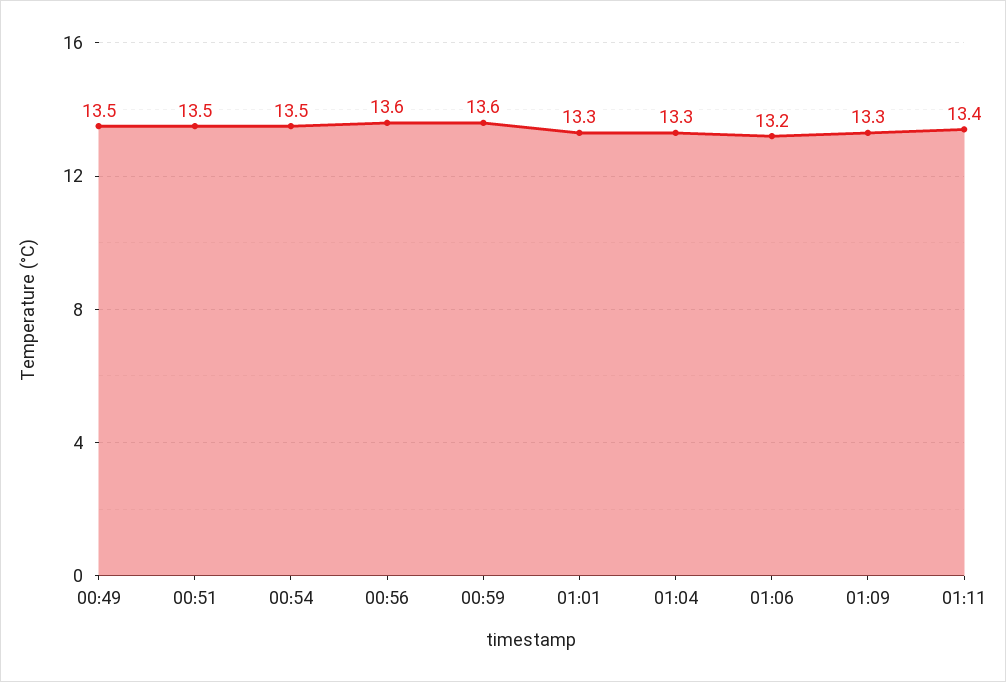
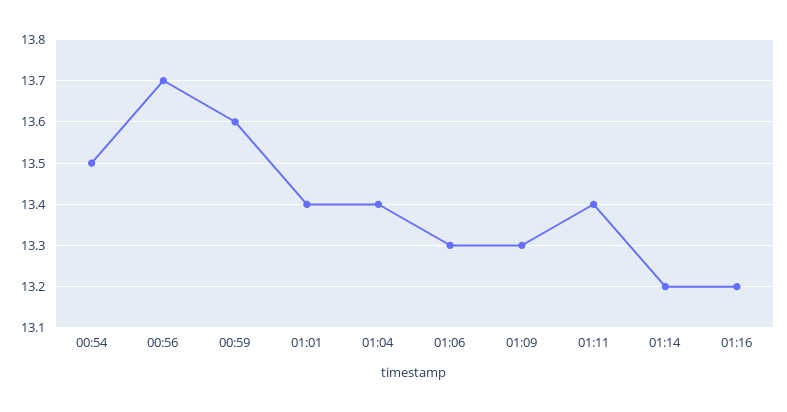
00:49: 13.5 -> none
00:51: 13.5 -> none
00:56: 13.6 -> 13.7
01:01: 13.3 -> 13.4
01:04: 13.3 -> 13.4
01:06: 13.2 -> 13.3
01:14: none -> 13.2
01:16: none -> 13.2

